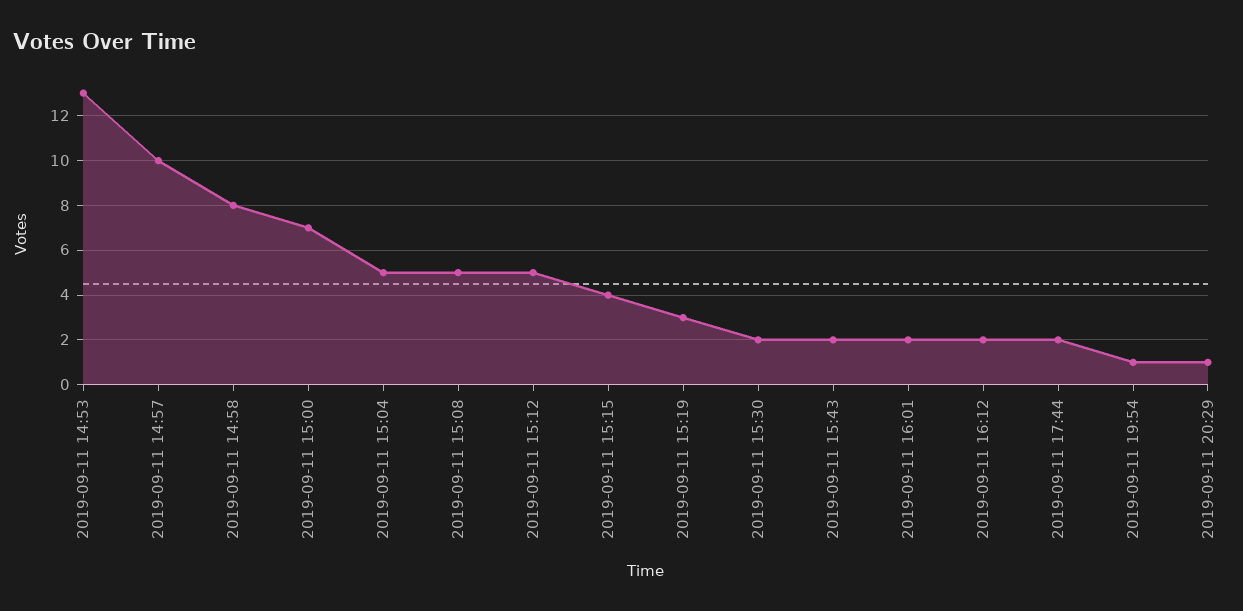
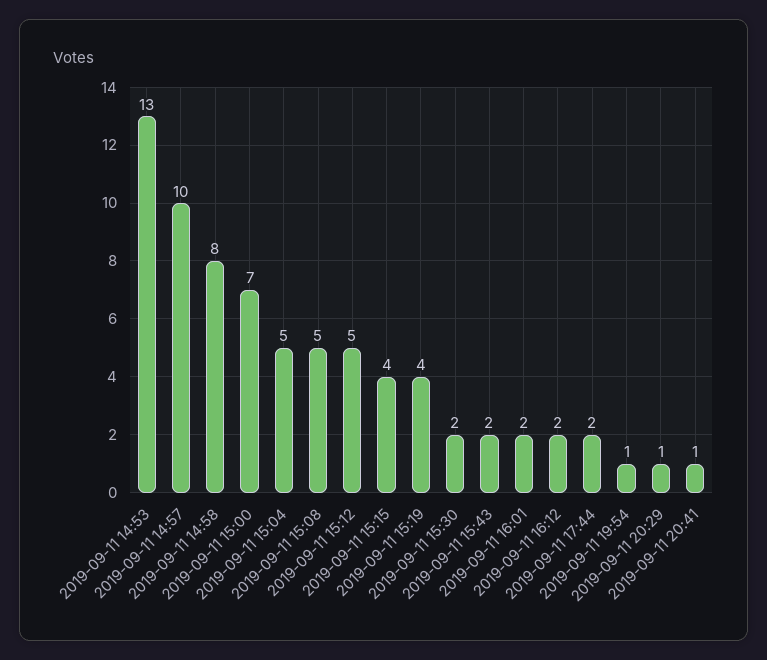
2019-09-11 15:19: 3 -> 4
2019-09-11 20:41: none -> 1

